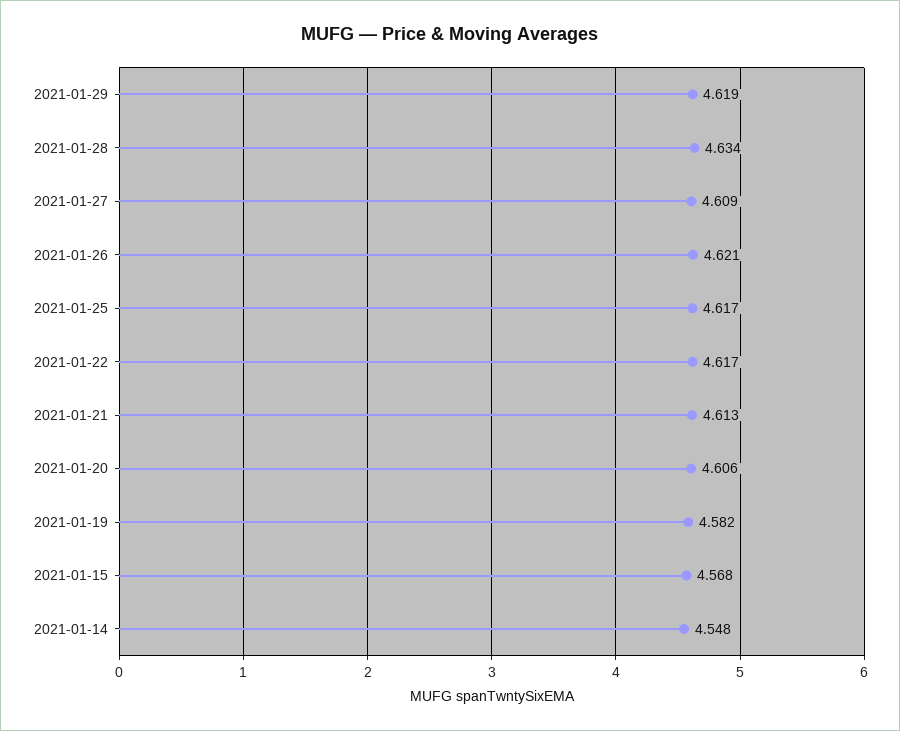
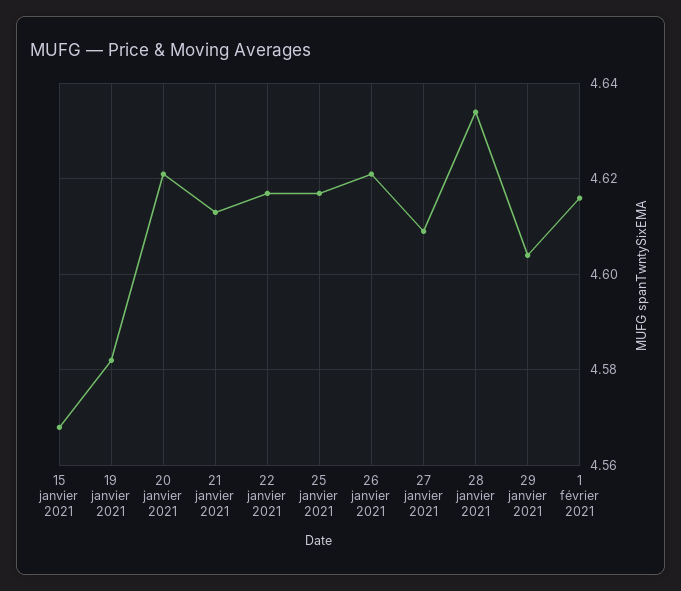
2021-01-29: 4.619 -> 4.605
2021-01-20: 4.606 -> 4.62
2021-01-14: 4.548 -> none
1 février 2021: none -> 4.615

